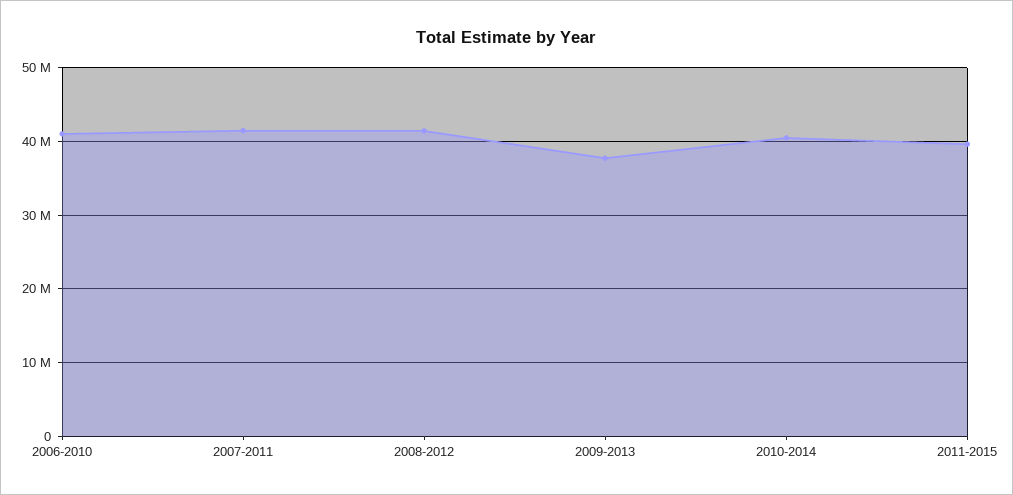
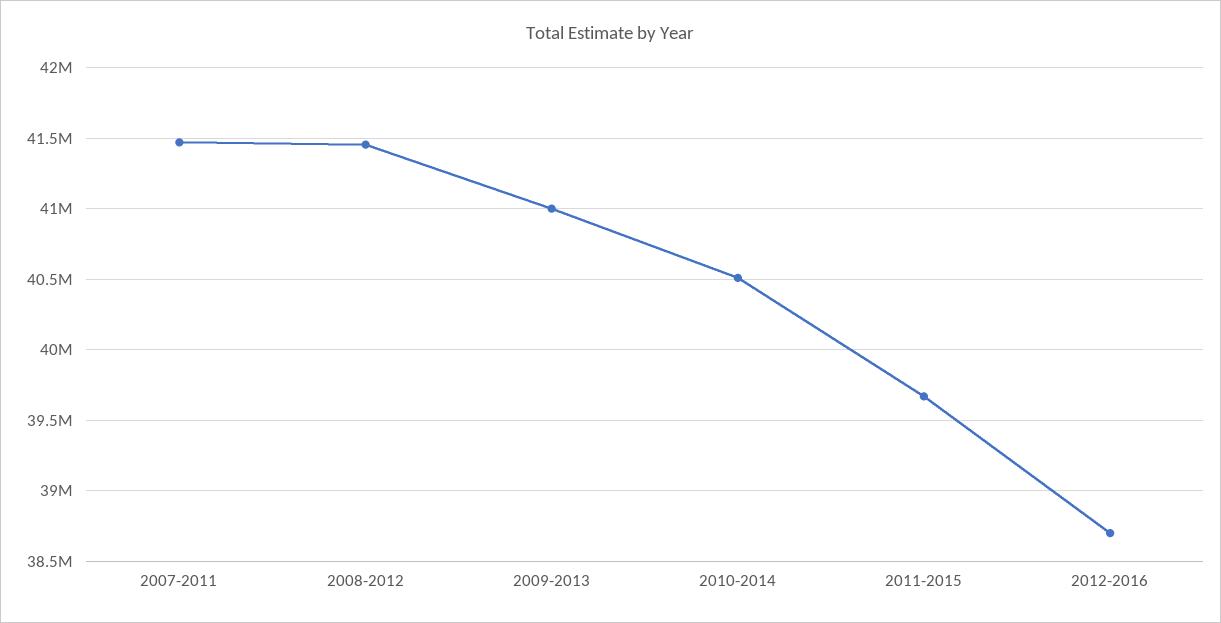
2006-2010: 41000000 -> none
2009-2013: 38000000 -> 41000000
2012-2016: none -> 38700000

